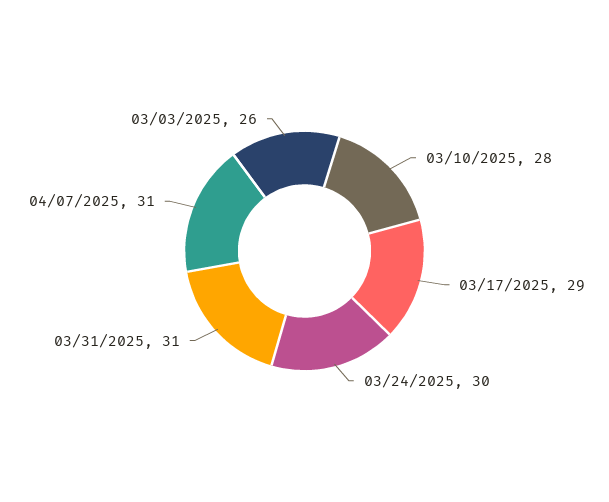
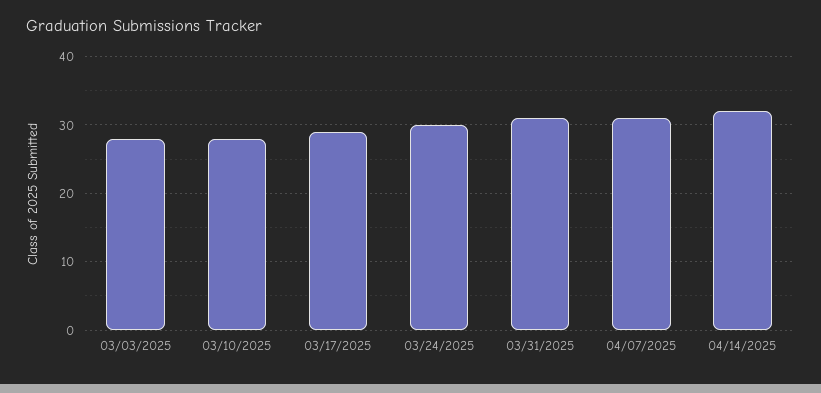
03/03/2025: 26 -> 28
04/14/2025: none -> 32

